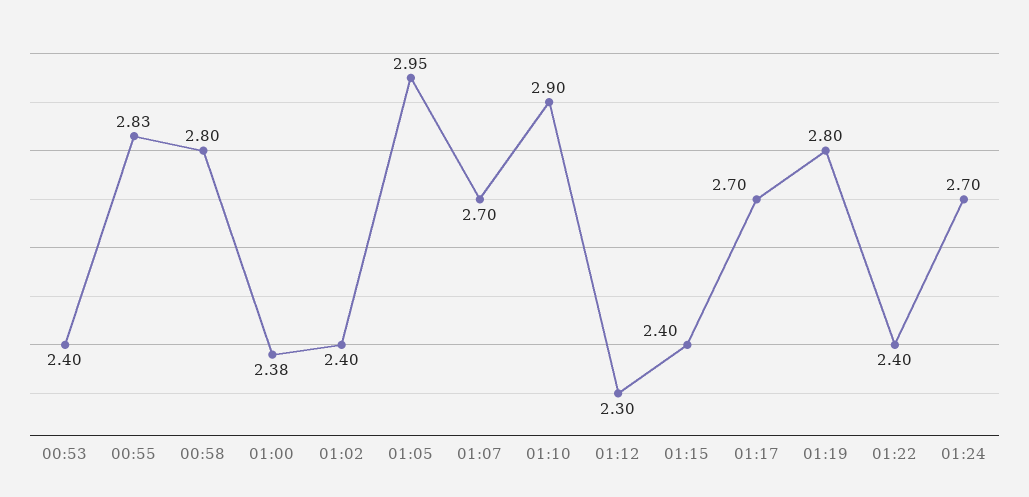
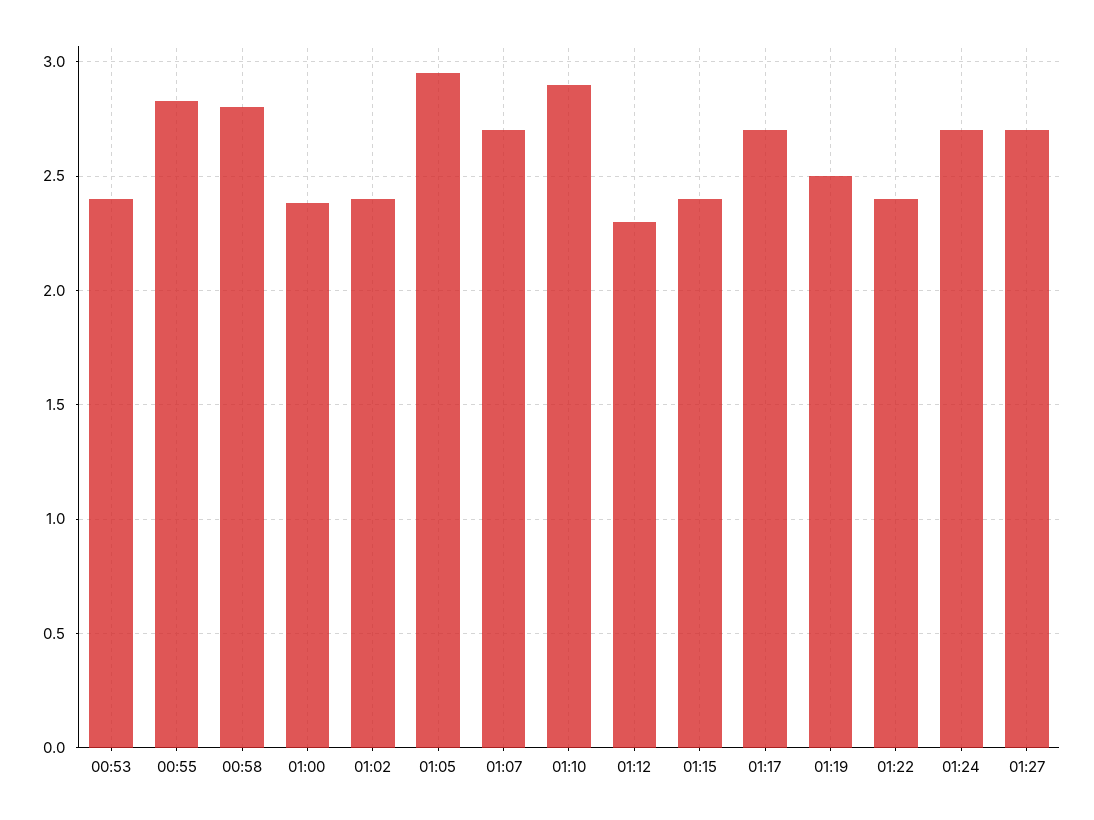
01:19: 2.8 -> 2.5
01:27: none -> 2.7

